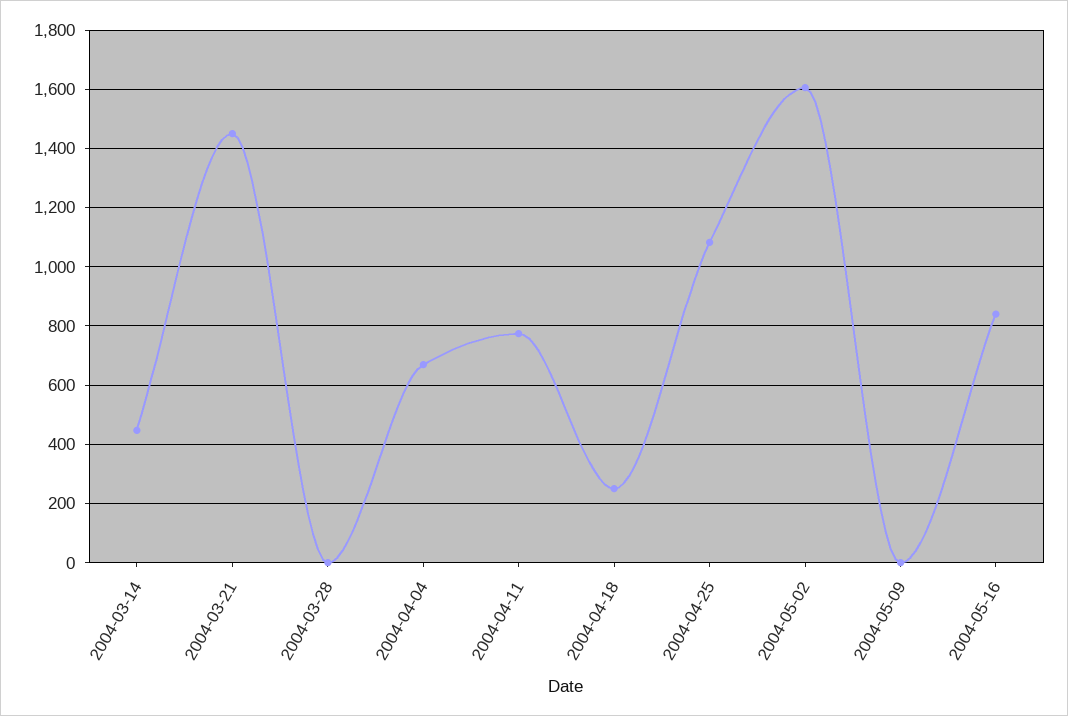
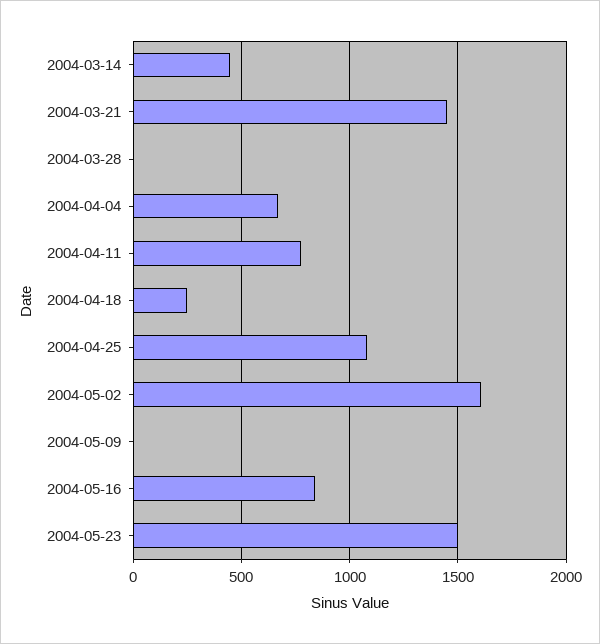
2004-05-23: none -> 1500

